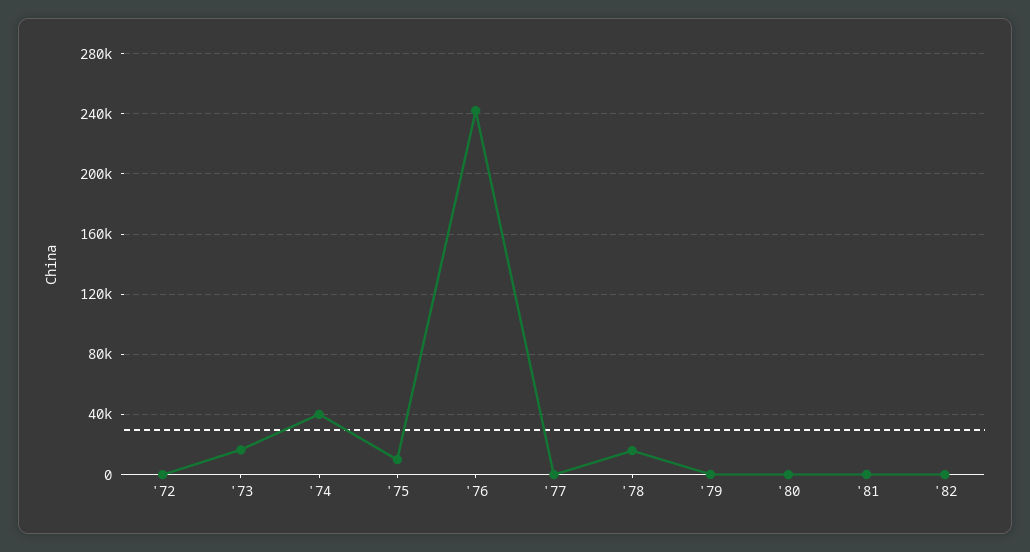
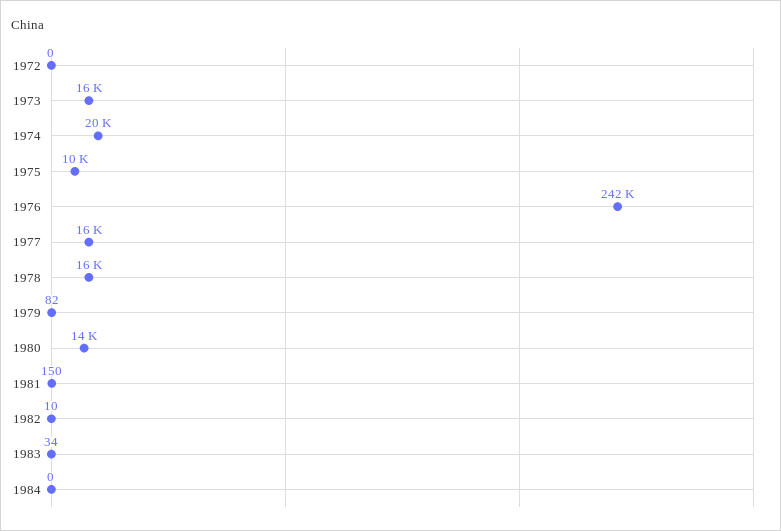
'74: 40000 -> 20000
'77: 0 -> 16000
'80: 0 -> 14000
1983: none -> 34
1984: none -> 0

